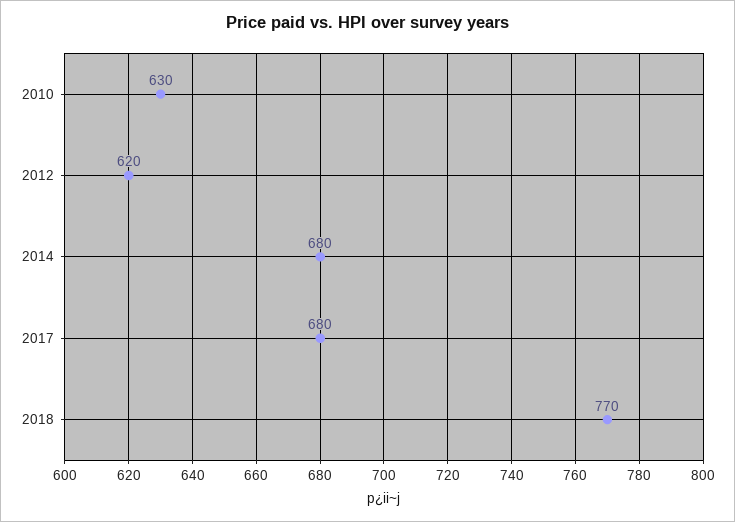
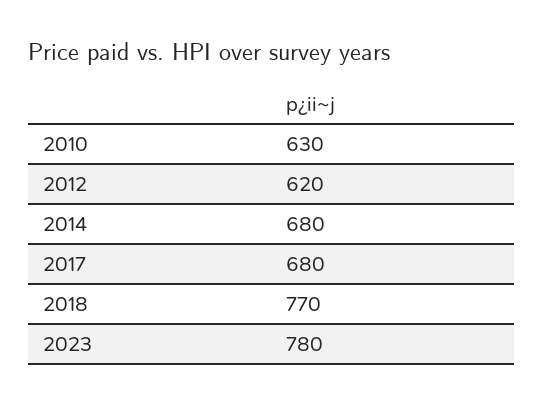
2023: none -> 780

